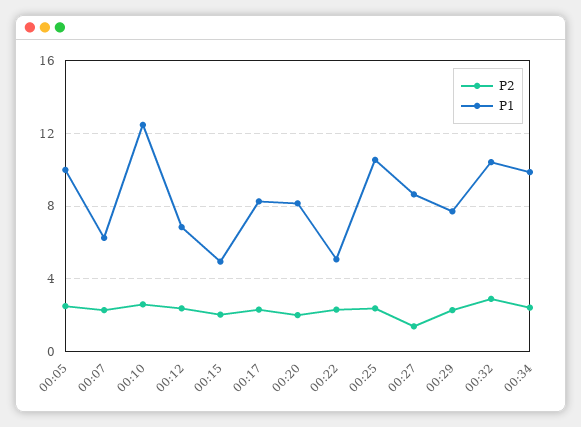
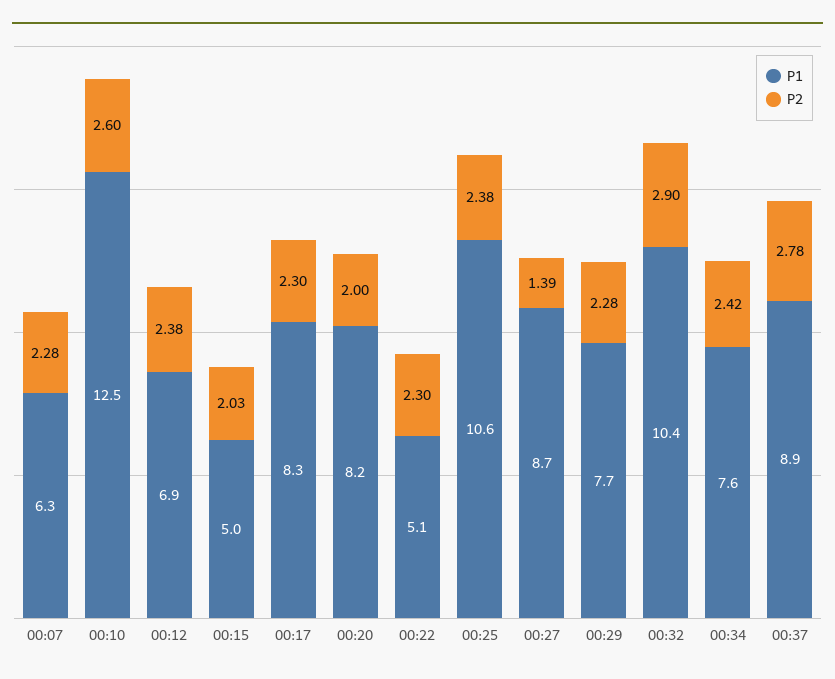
P2, 00:05: 2.5 -> none
P1, 00:05: 10 -> none
P1, 00:34: 10 -> 7.6
P1, 00:37: none -> 8.9
P2, 00:37: none -> 2.78

